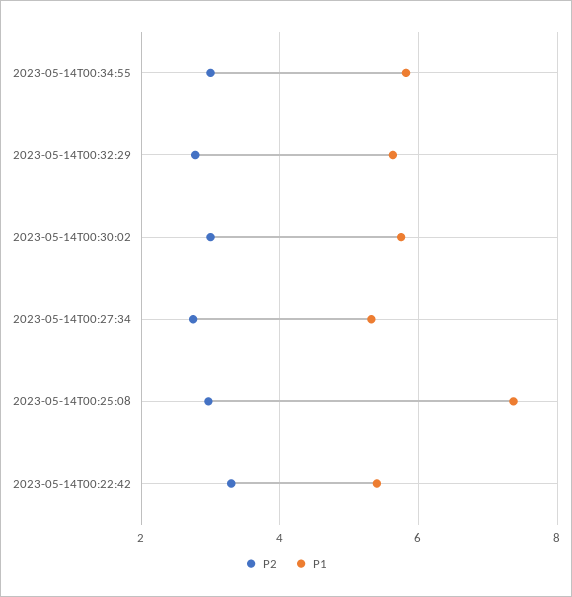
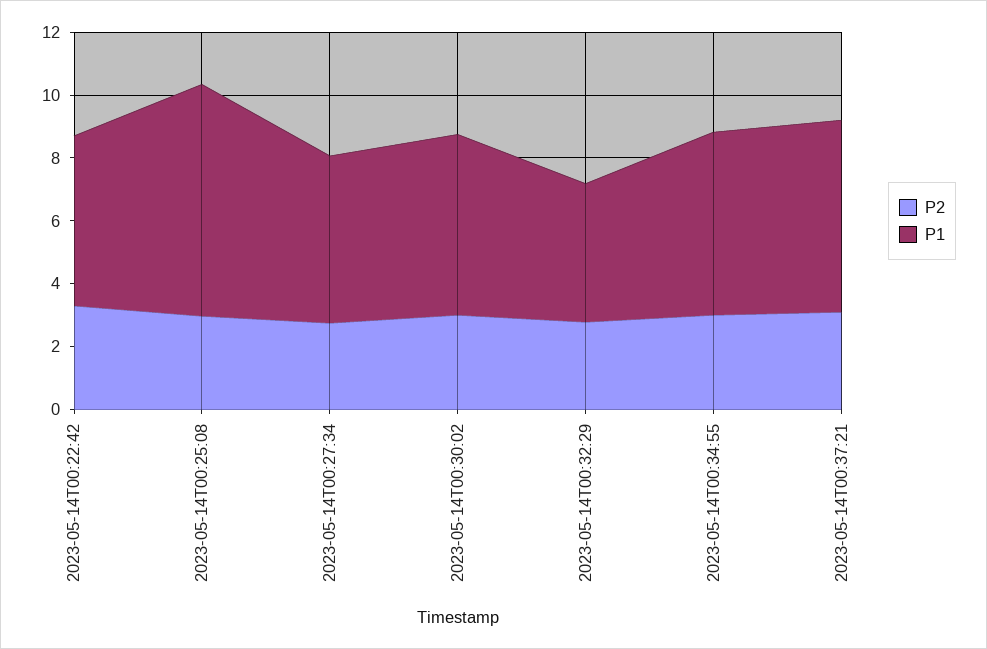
P1, 2023-05-14T00:32:29: 5.6 -> 4.5
P2, 2023-05-14T00:37:21: none -> 3
P1, 2023-05-14T00:37:21: none -> 6

